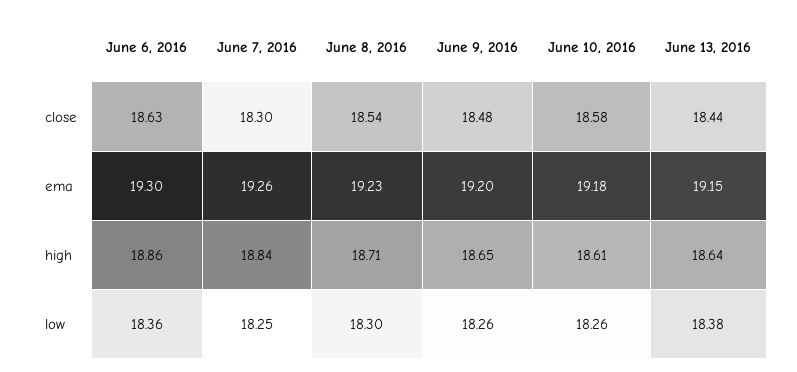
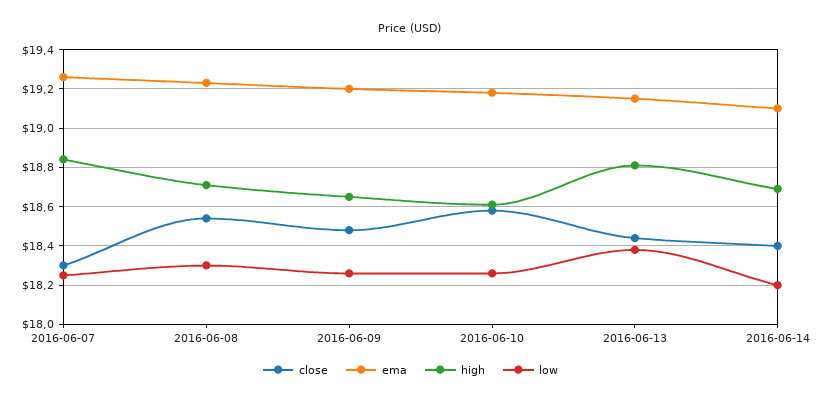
close, June 6, 2016: 18.63 -> none
ema, June 6, 2016: 19.3 -> none
high, June 6, 2016: 18.86 -> none
high, June 13, 2016: 18.64 -> 18.8
low, June 6, 2016: 18.36 -> none
close, 2016-06-14: none -> 18.4
ema, 2016-06-14: none -> 19.1
high, 2016-06-14: none -> 18.7
low, 2016-06-14: none -> 18.2

